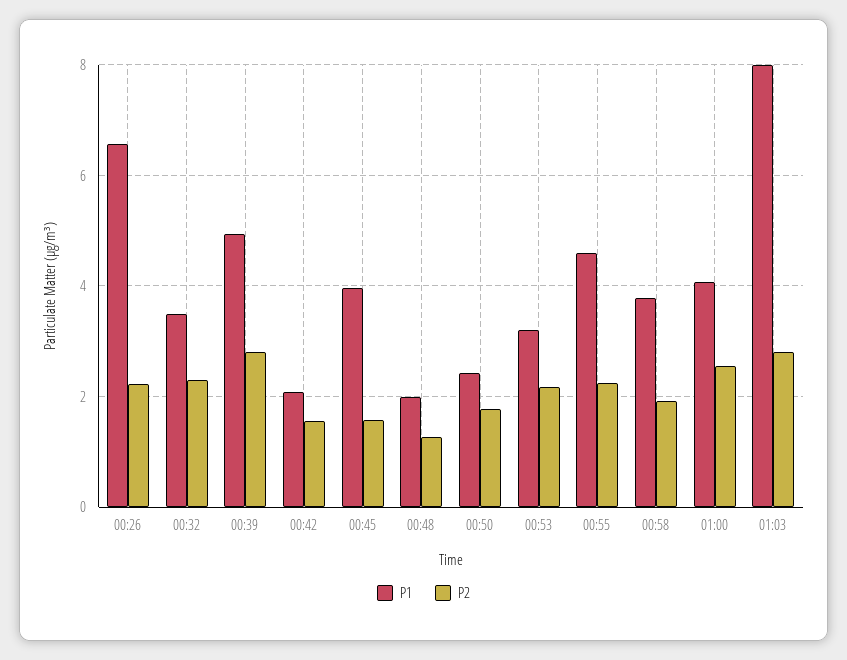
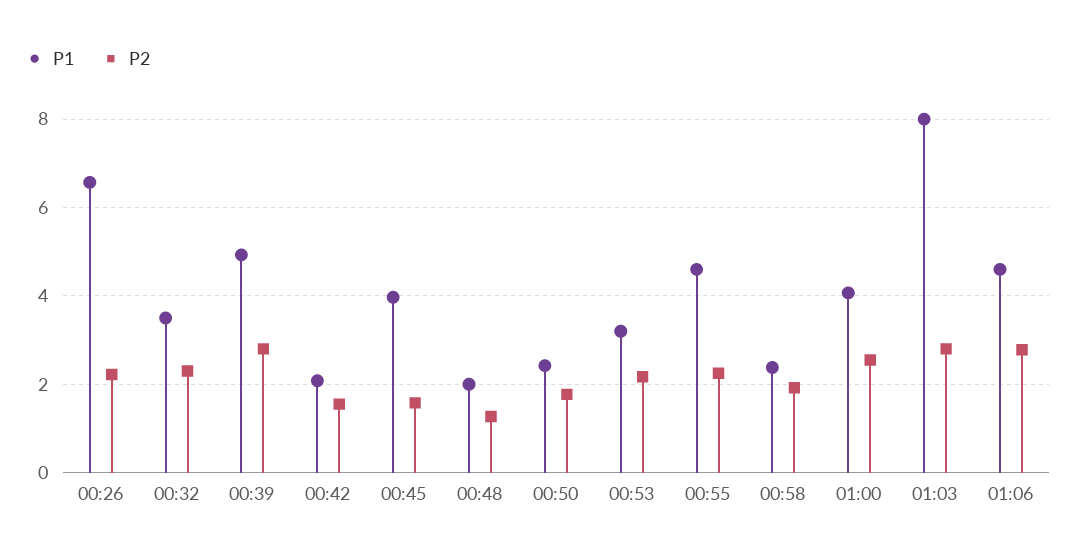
P1, 00:58: 3.8 -> 2.4
P1, 01:06: none -> 4.6
P2, 01:06: none -> 2.8

